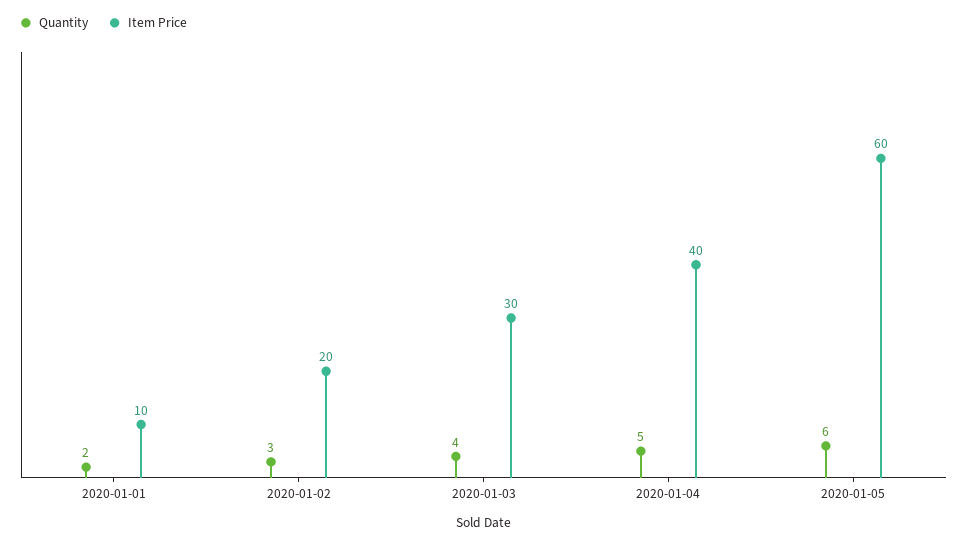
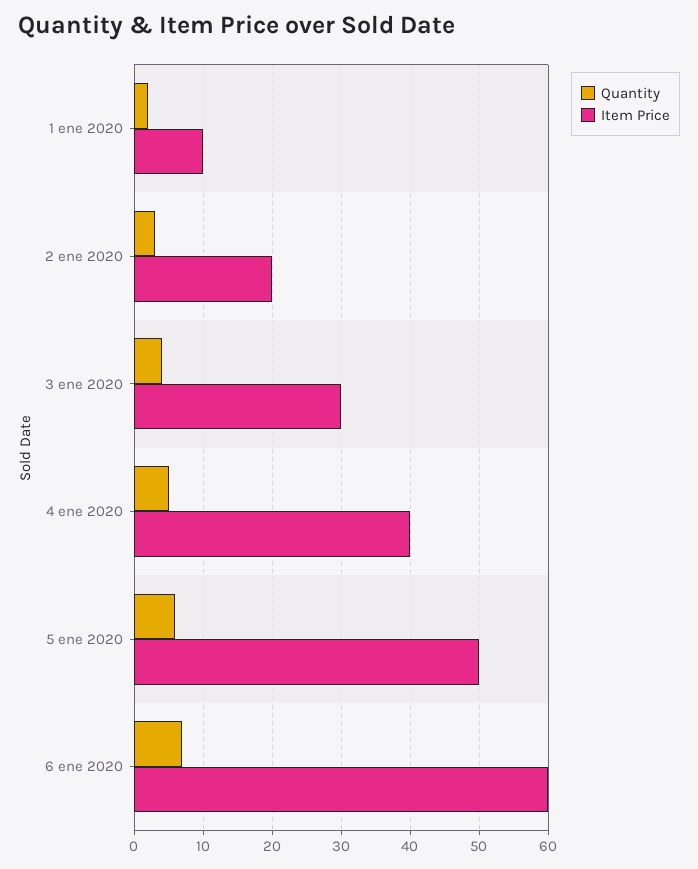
Item Price, 2020-01-05: 60 -> 50
Quantity, 6 ene 2020: none -> 7
Item Price, 6 ene 2020: none -> 60

